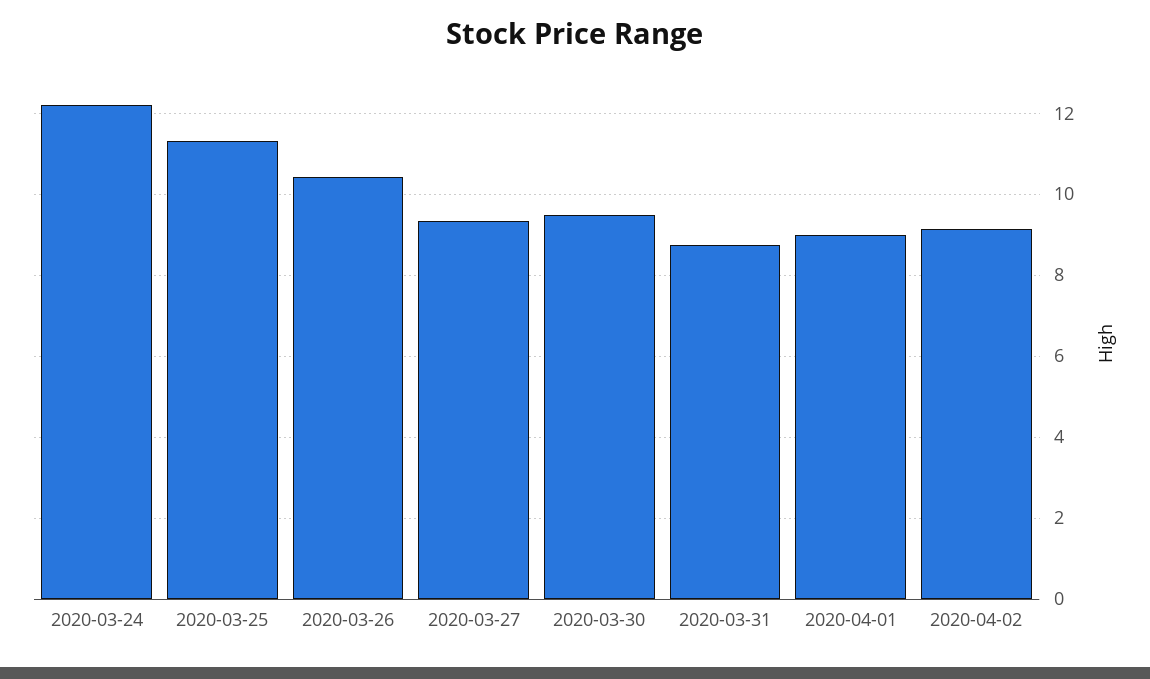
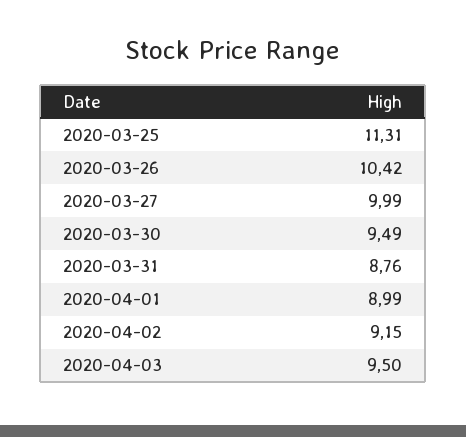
2020-03-24: 12.2 -> none
2020-03-27: 9.4 -> 9.99
2020-04-03: none -> 9.5

